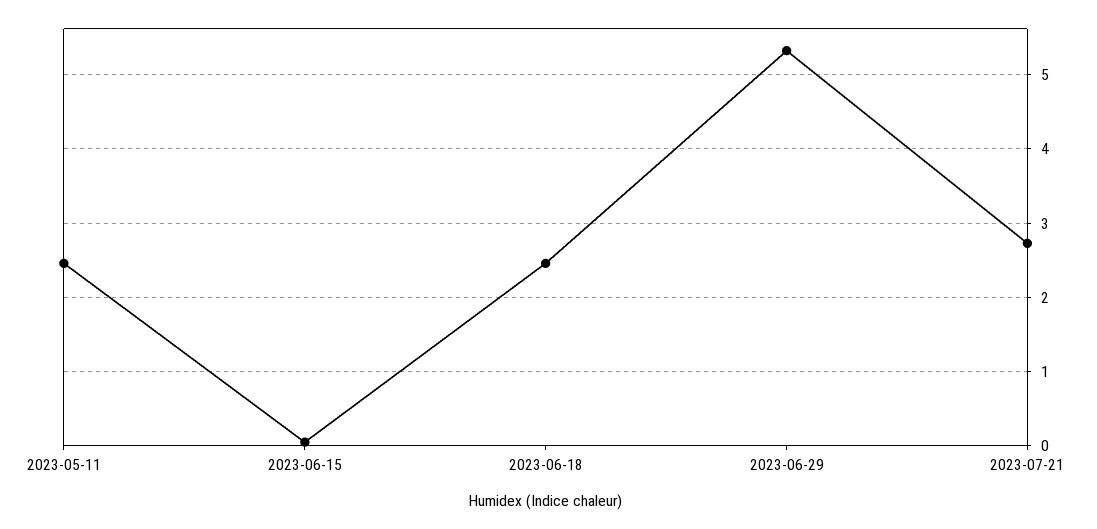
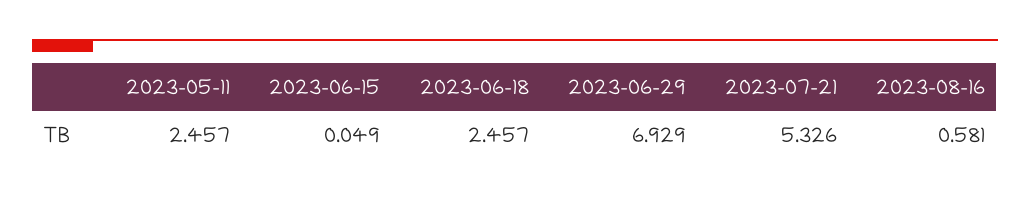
2023-06-29: 5.3 -> 6.929
2023-07-21: 2.7 -> 5.326
2023-08-16: none -> 0.581

